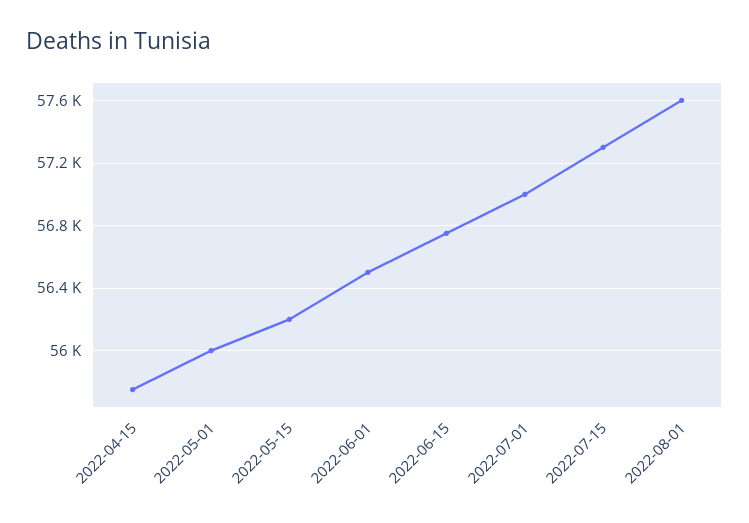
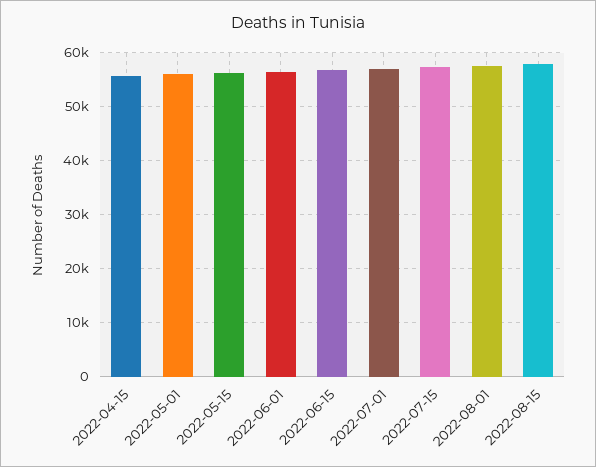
2022-08-15: none -> 58000

